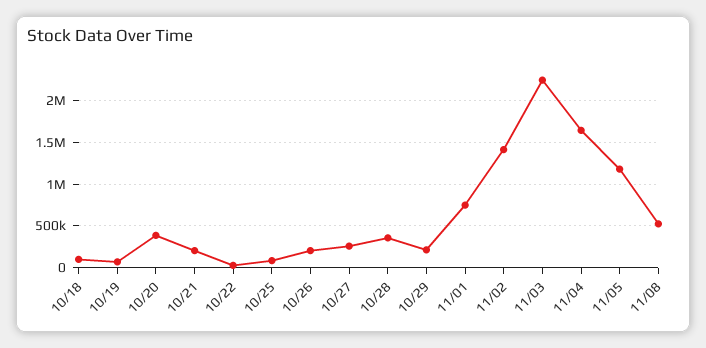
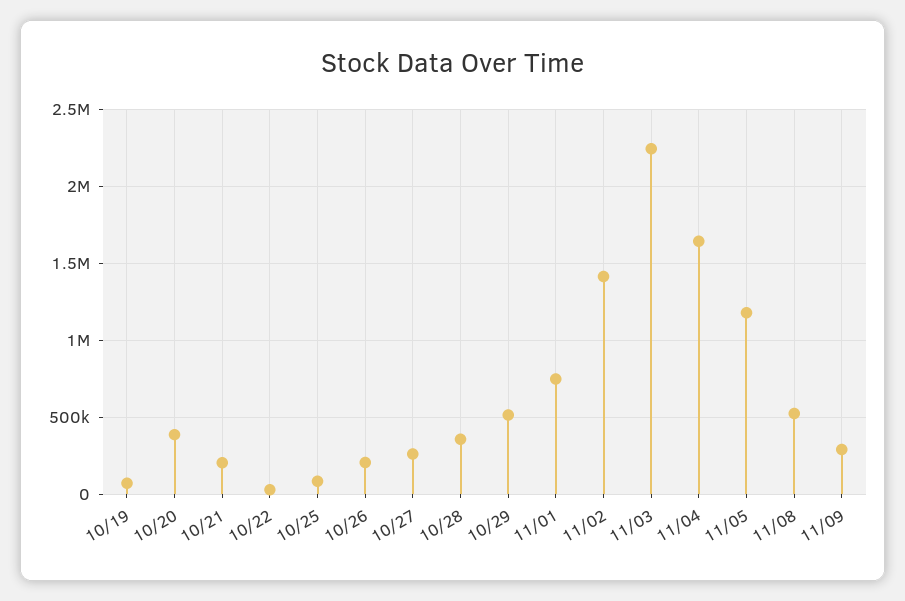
10/18: 100000 -> none
10/29: 200000 -> 500000
11/09: none -> 300000

